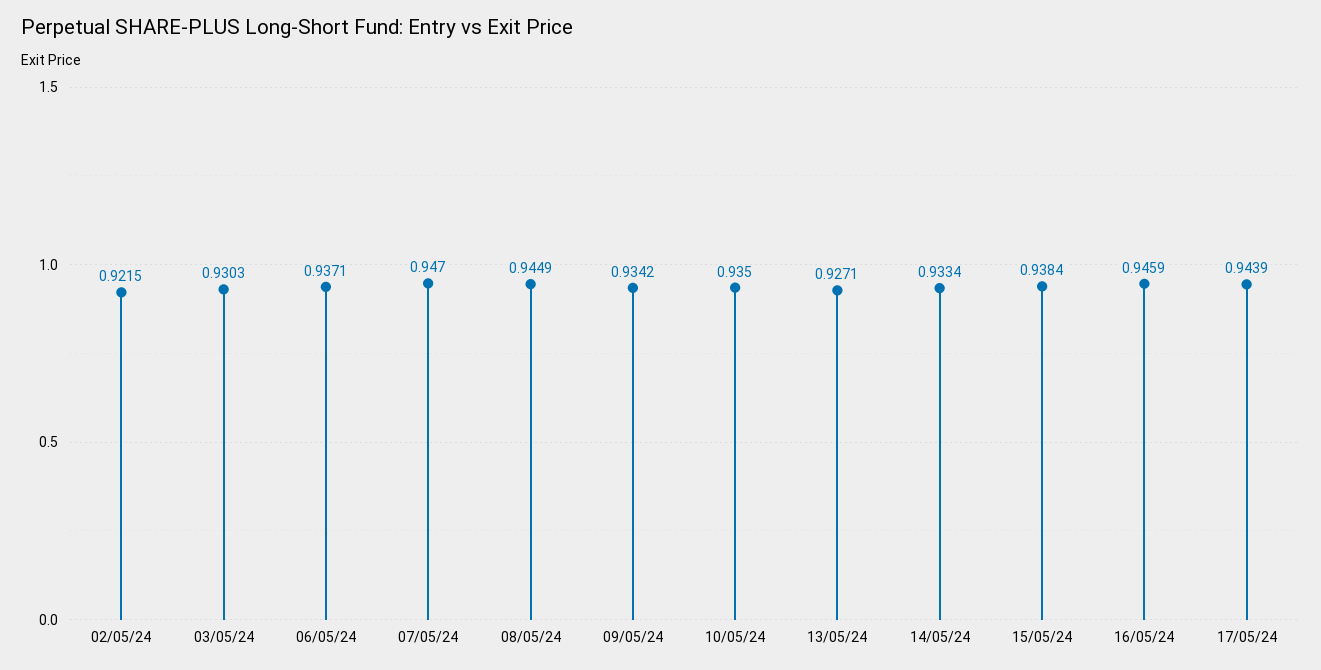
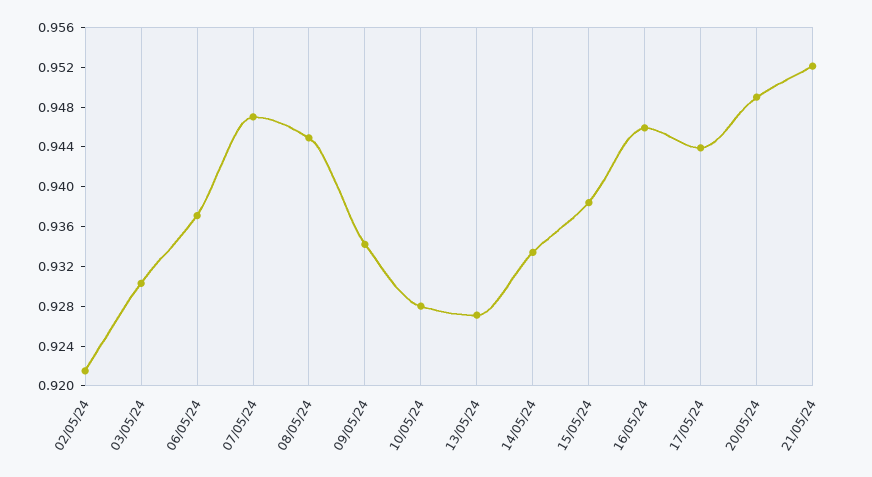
10/05/24: 0.935 -> 0.928
20/05/24: none -> 0.949
21/05/24: none -> 0.952

